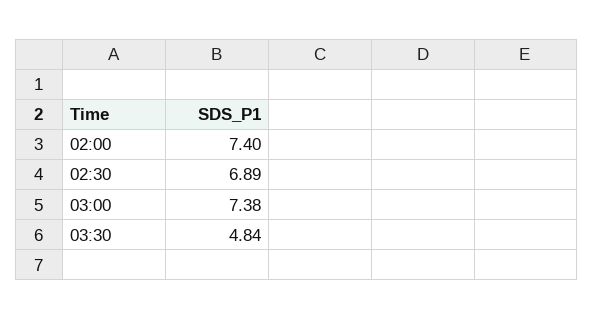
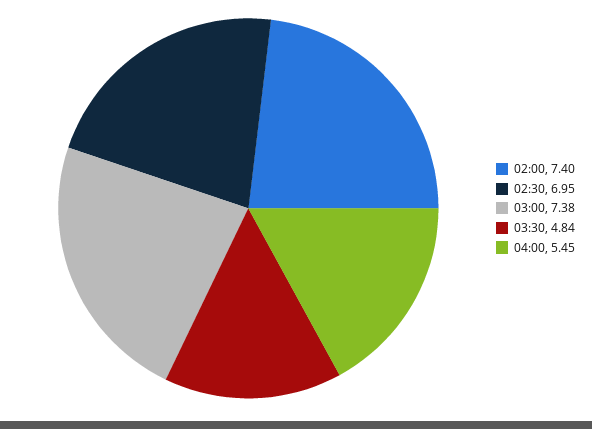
02:30: 6.89 -> 6.95
04:00: none -> 5.45

